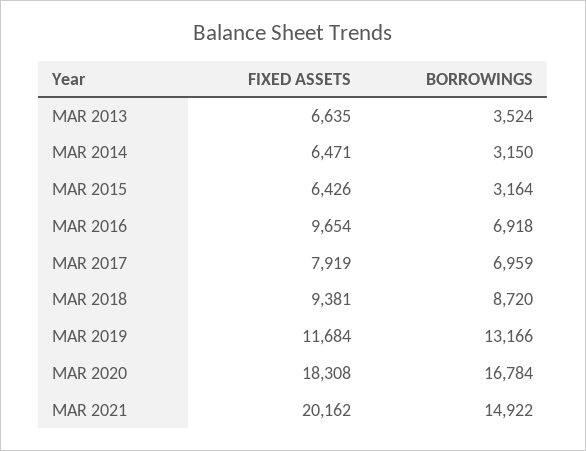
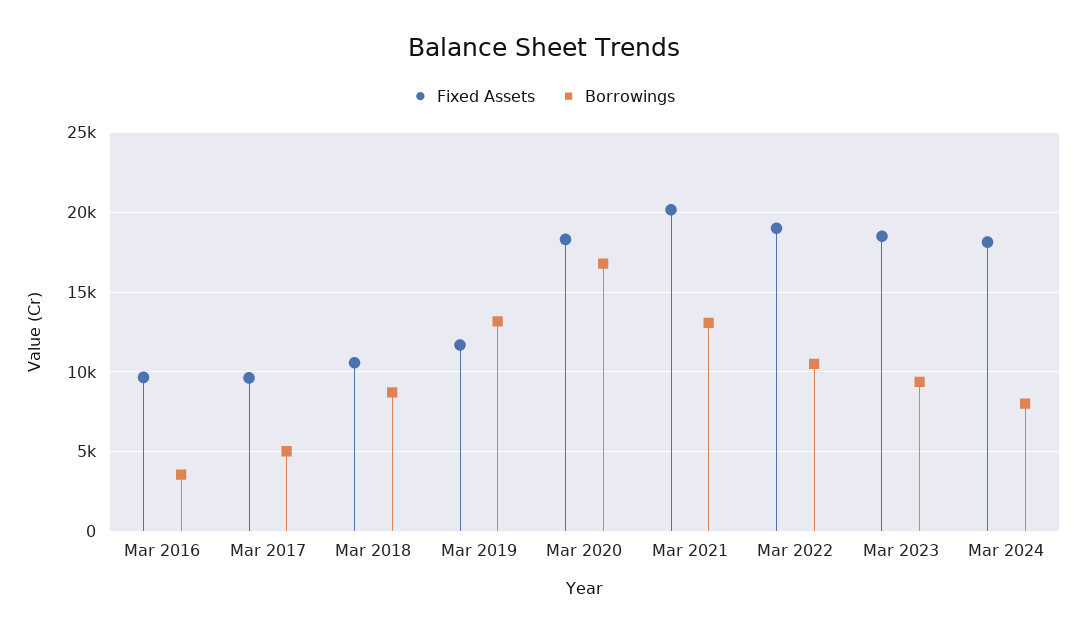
FIXED ASSETS, MAR 2013: 6635 -> none
BORROWINGS, MAR 2013: 3524 -> none
FIXED ASSETS, MAR 2014: 6471 -> none
BORROWINGS, MAR 2014: 3150 -> none
FIXED ASSETS, MAR 2015: 6426 -> none
BORROWINGS, MAR 2015: 3164 -> none
BORROWINGS, MAR 2016: 6918 -> 3500
FIXED ASSETS, MAR 2017: 7919 -> 9500
BORROWINGS, MAR 2017: 6959 -> 5000
FIXED ASSETS, MAR 2018: 9381 -> 10500
BORROWINGS, MAR 2021: 14922 -> 13000
FIXED ASSETS, Mar 2022: none -> 19000
BORROWINGS, Mar 2022: none -> 10500
FIXED ASSETS, Mar 2023: none -> 18500
BORROWINGS, Mar 2023: none -> 9500
FIXED ASSETS, Mar 2024: none -> 18000
BORROWINGS, Mar 2024: none -> 8000

